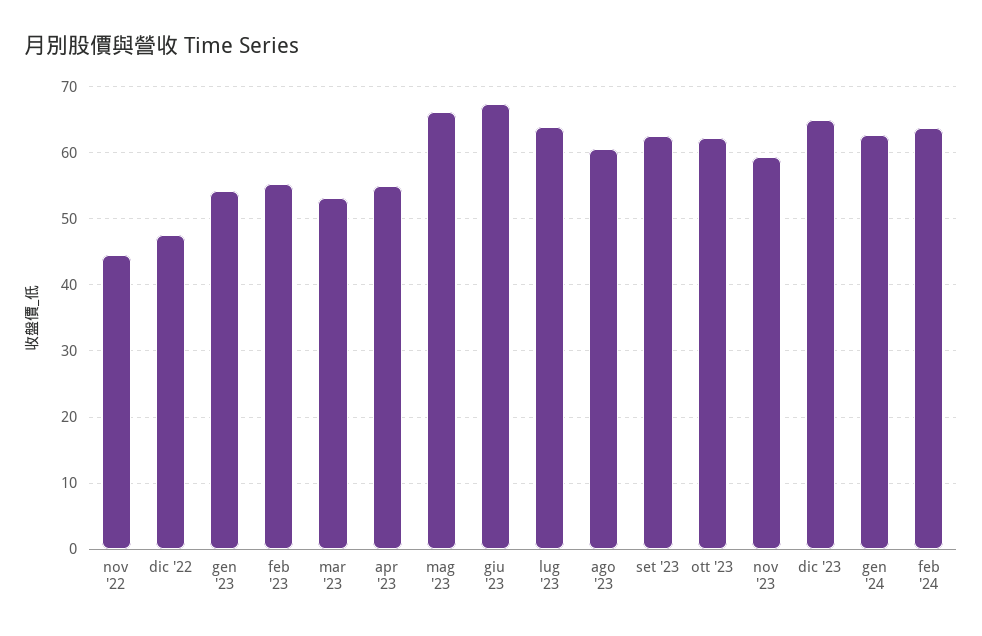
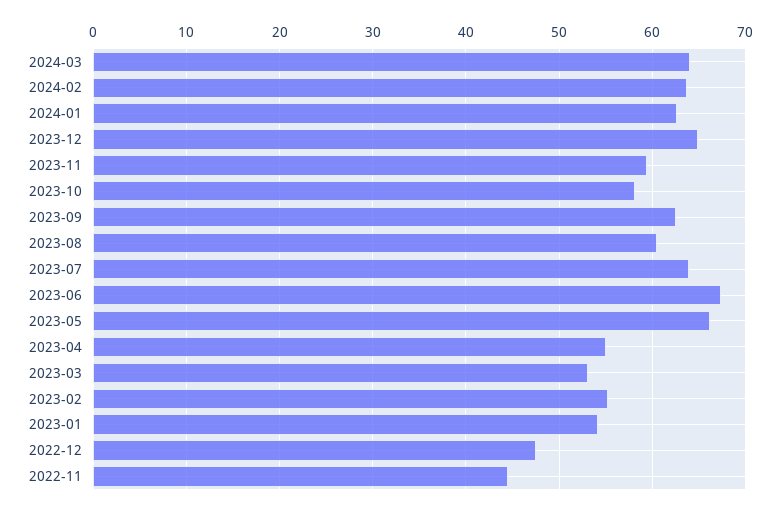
ott '23: 62 -> 58
2024-03: none -> 64

